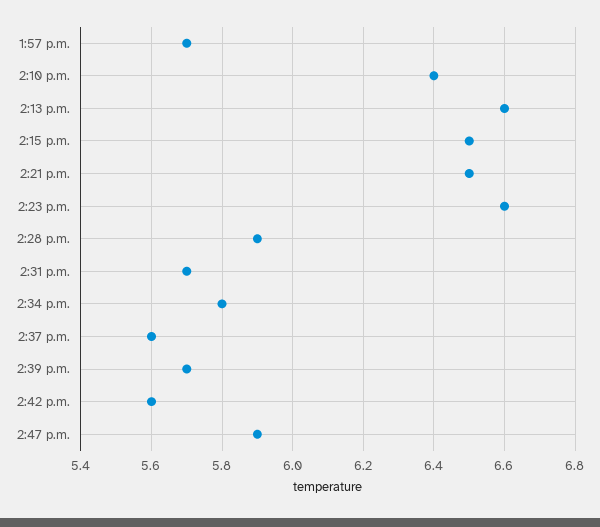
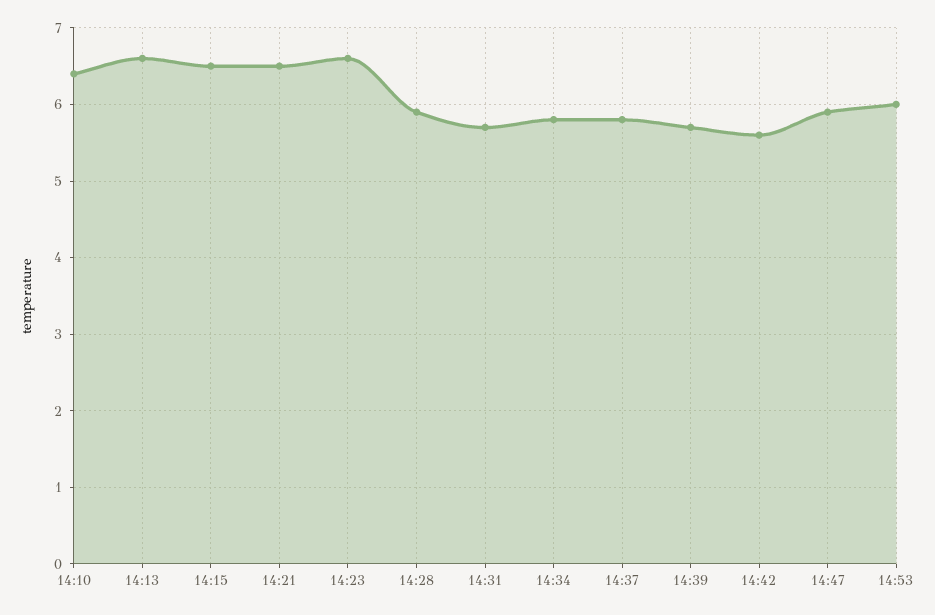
1:57 p.m.: 5.7 -> none
2:37 p.m.: 5.6 -> 5.8
14:53: none -> 6

